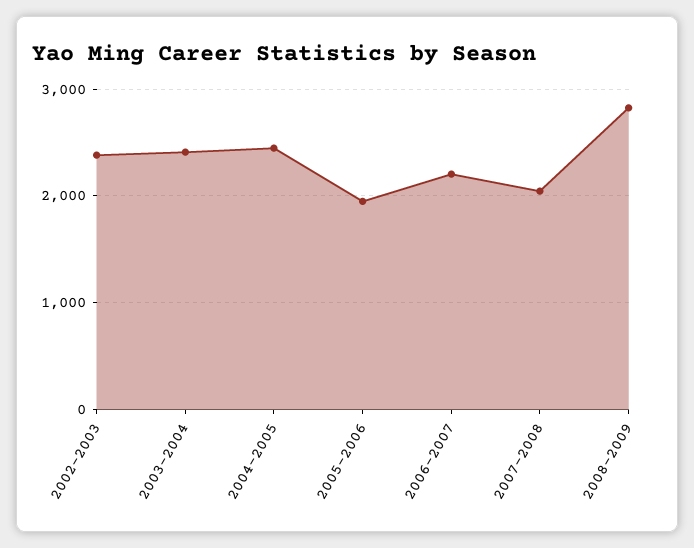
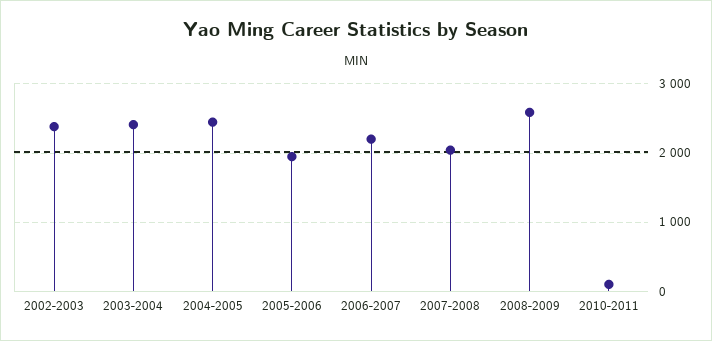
2008-2009: 2800 -> 2600
2010-2011: none -> 100

